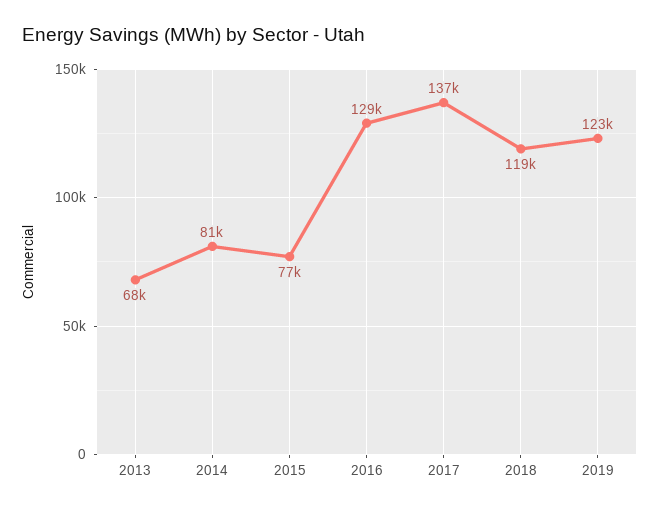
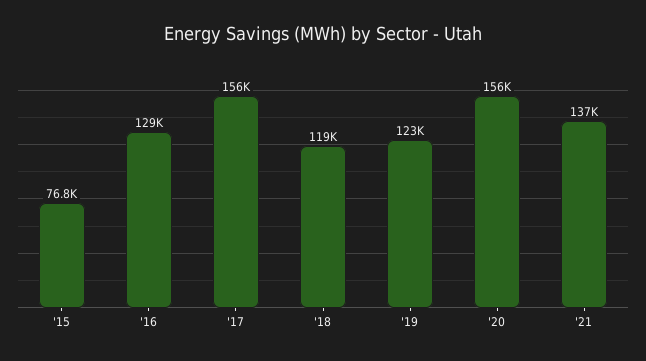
2013: 68000 -> none
2014: 81000 -> none
2017: 137000 -> 156000
'20: none -> 156000
'21: none -> 137000

